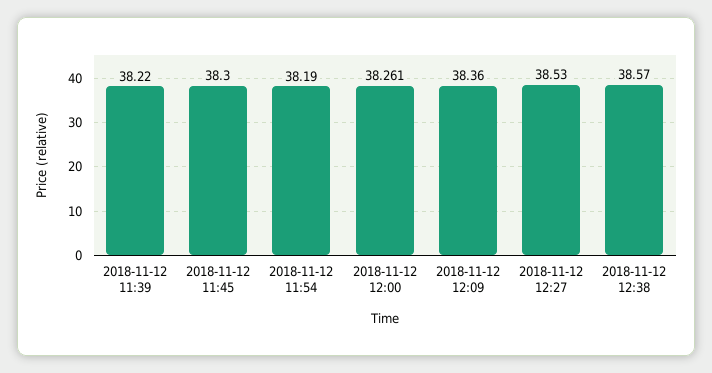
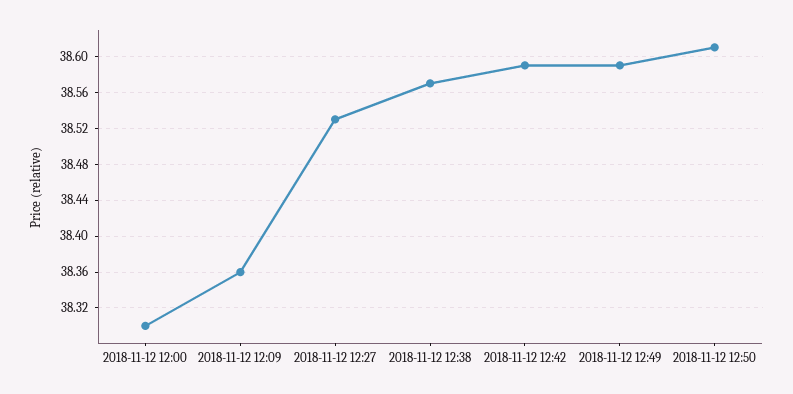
2018-11-12 11:39: 38.22 -> none
2018-11-12 11:45: 38.3 -> none
2018-11-12 11:54: 38.19 -> none
2018-11-12 12:00: 38.261 -> 38.3
2018-11-12 12:42: none -> 38.59
2018-11-12 12:49: none -> 38.59
2018-11-12 12:50: none -> 38.61

